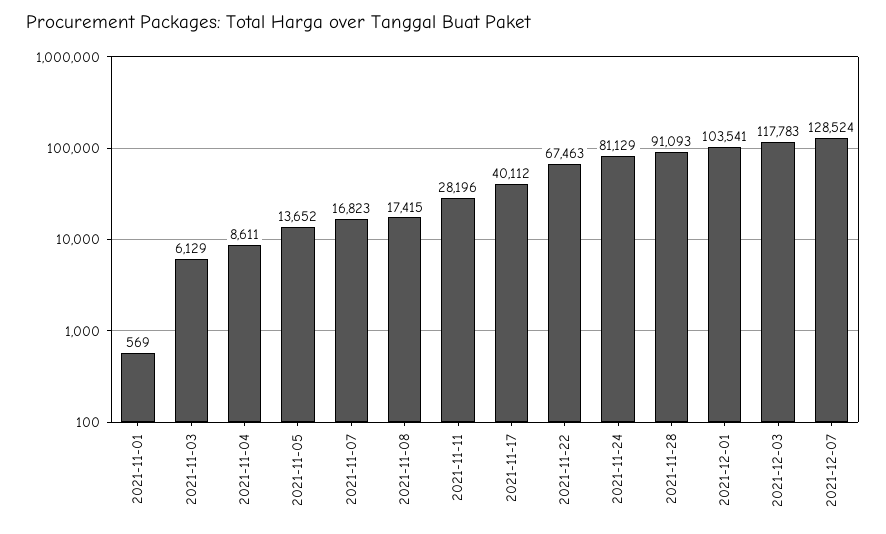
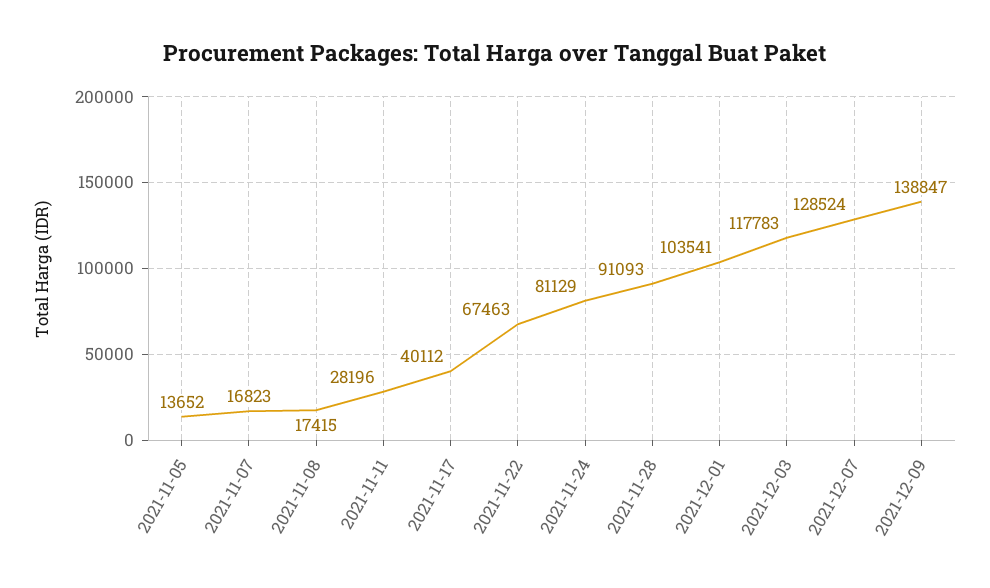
2021-11-01: 569 -> none
2021-11-03: 6129 -> none
2021-11-04: 8611 -> none
2021-12-09: none -> 138847

